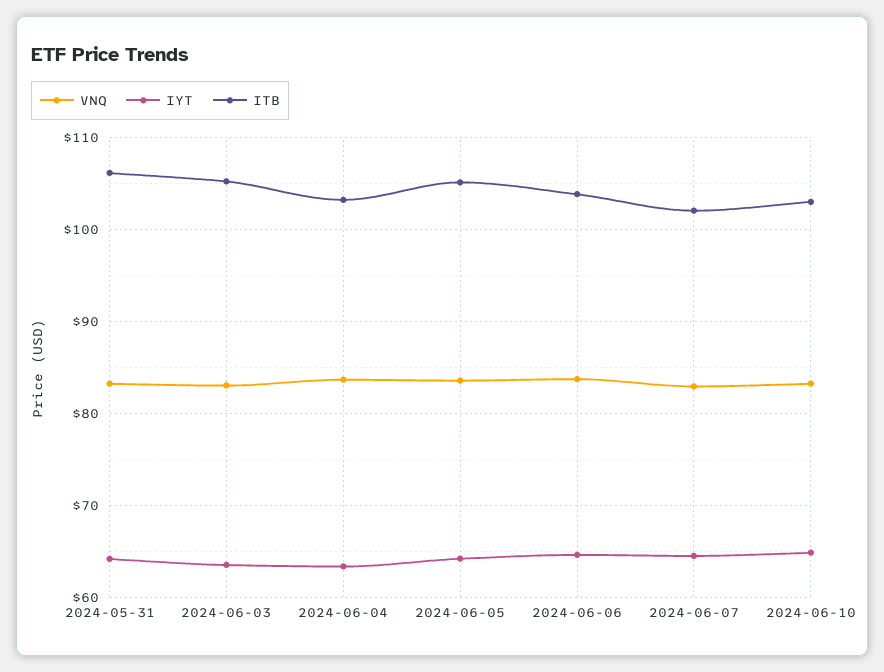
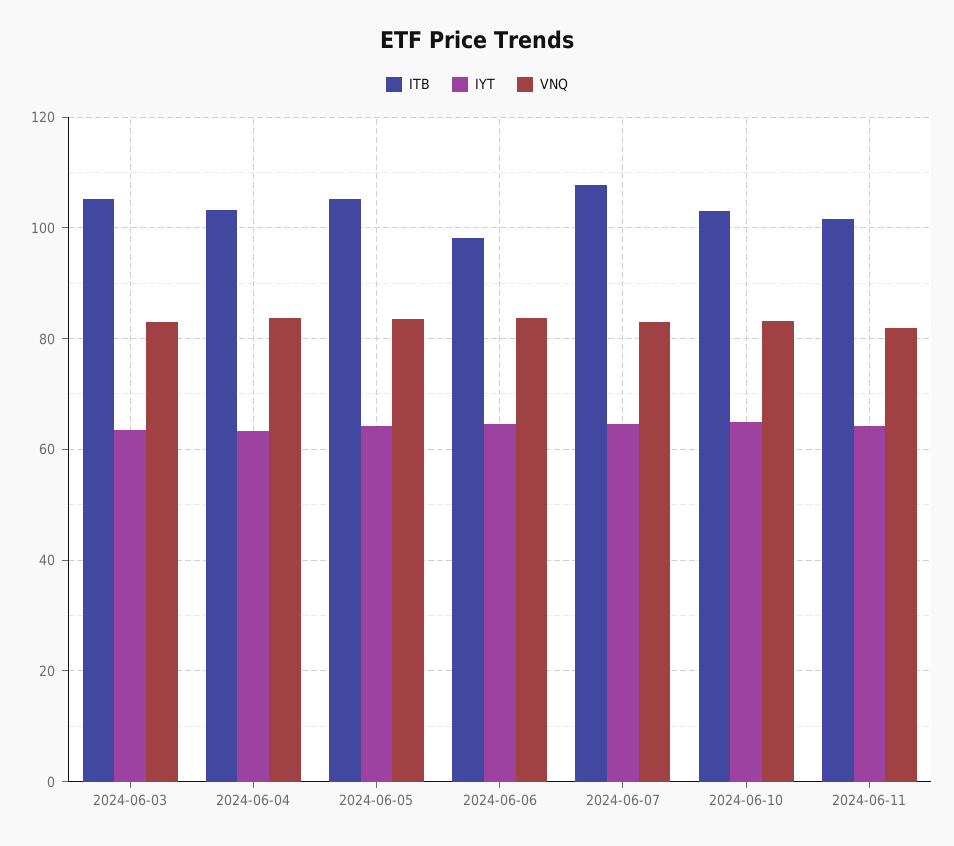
VNQ, 2024-05-31: 83 -> none
IYT, 2024-05-31: 64 -> none
ITB, 2024-05-31: 106 -> none
ITB, 2024-06-06: 104 -> 98
ITB, 2024-06-07: 102 -> 108
ITB, 2024-06-11: none -> 102
IYT, 2024-06-11: none -> 64
VNQ, 2024-06-11: none -> 82

